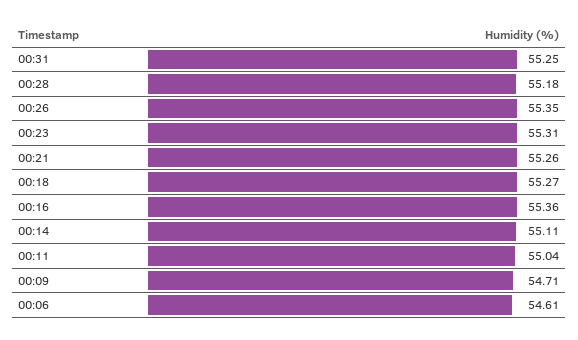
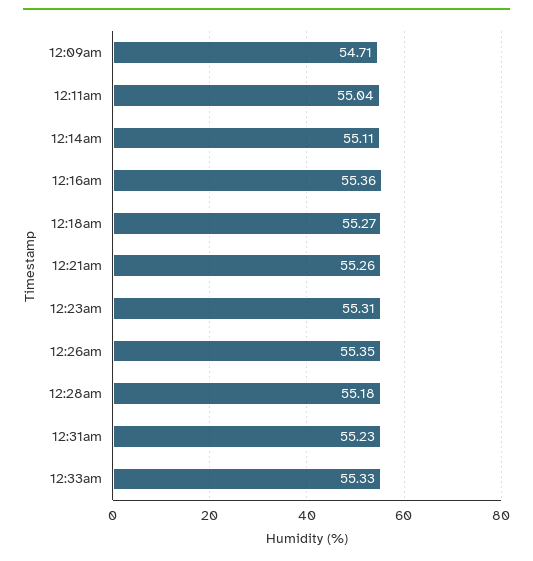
00:31: 55.25 -> 55.23
00:06: 54.61 -> none
12:33am: none -> 55.33

